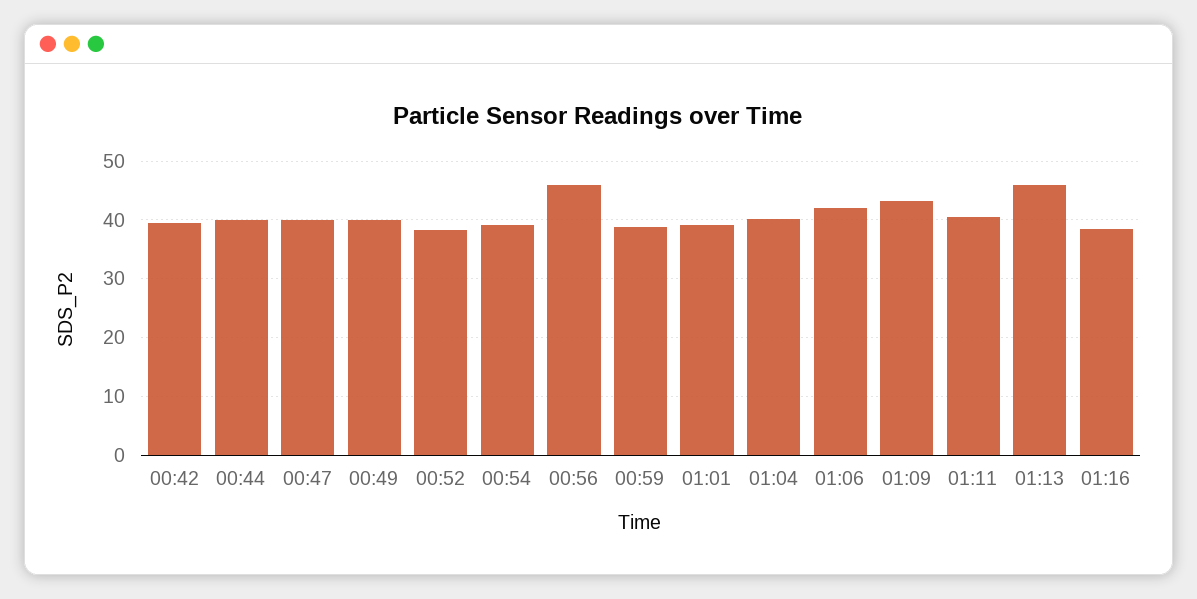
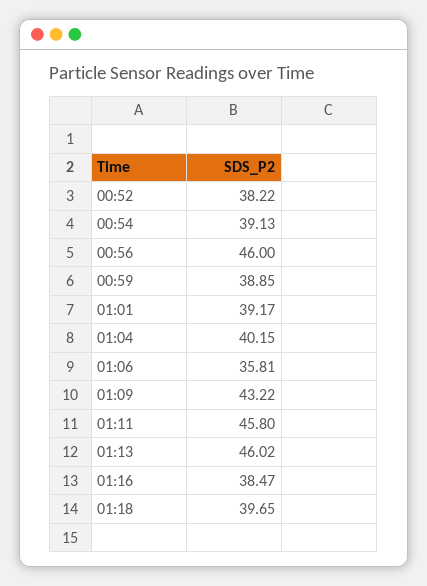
00:42: 40 -> none
00:44: 40 -> none
00:47: 40 -> none
00:49: 40 -> none
01:06: 42 -> 35.81
01:11: 40 -> 45.8
01:18: none -> 39.65

